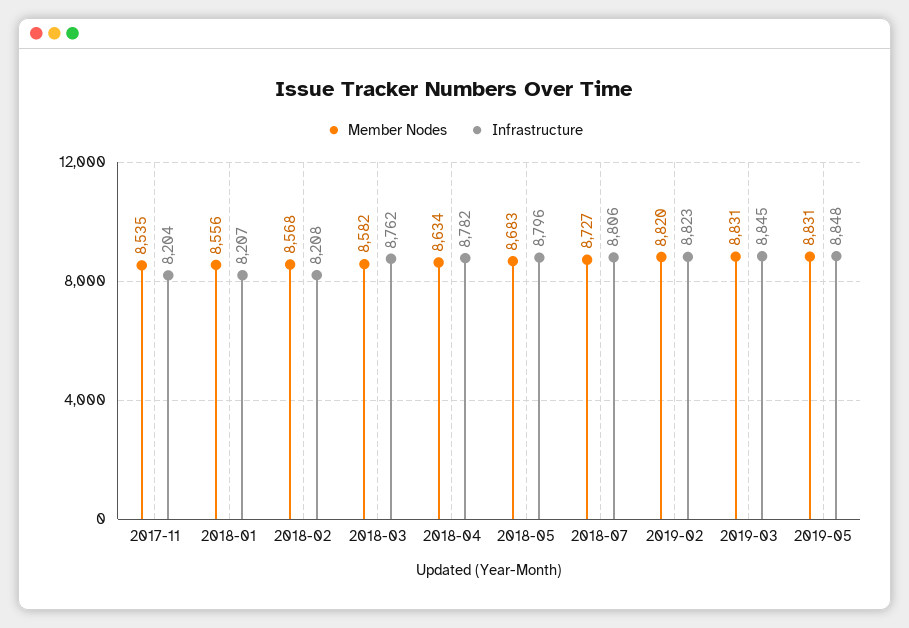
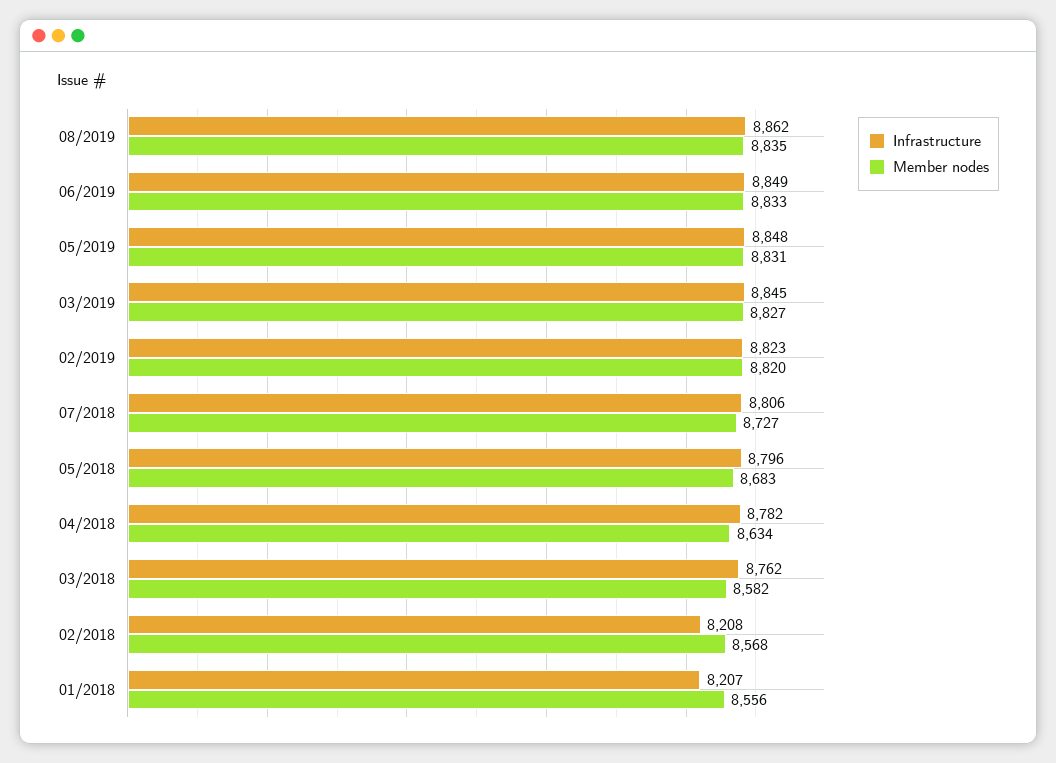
Member Nodes, 2017-11: 8535 -> none
Infrastructure, 2017-11: 8204 -> none
Member Nodes, 2019-03: 8831 -> 8827
Infrastructure, 08/2019: none -> 8862
Member Nodes, 08/2019: none -> 8835
Infrastructure, 06/2019: none -> 8849
Member Nodes, 06/2019: none -> 8833

